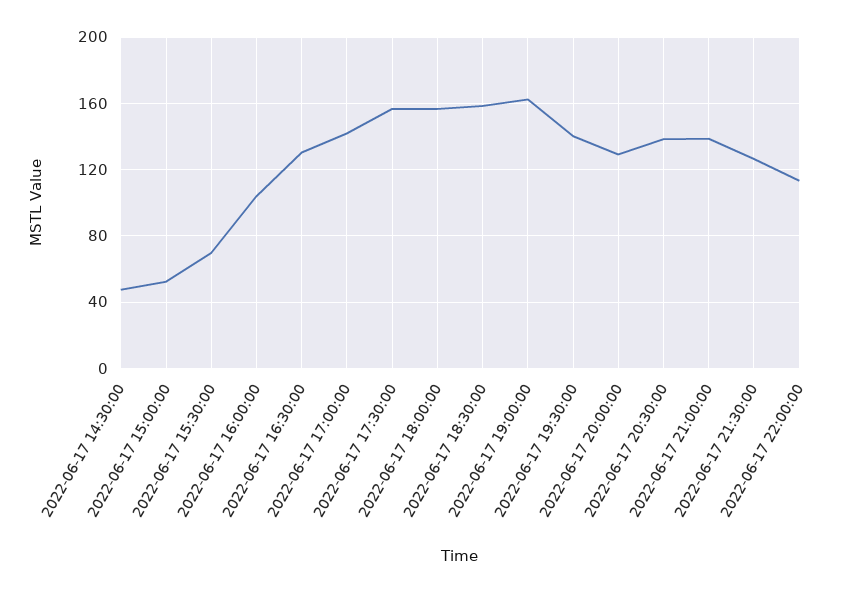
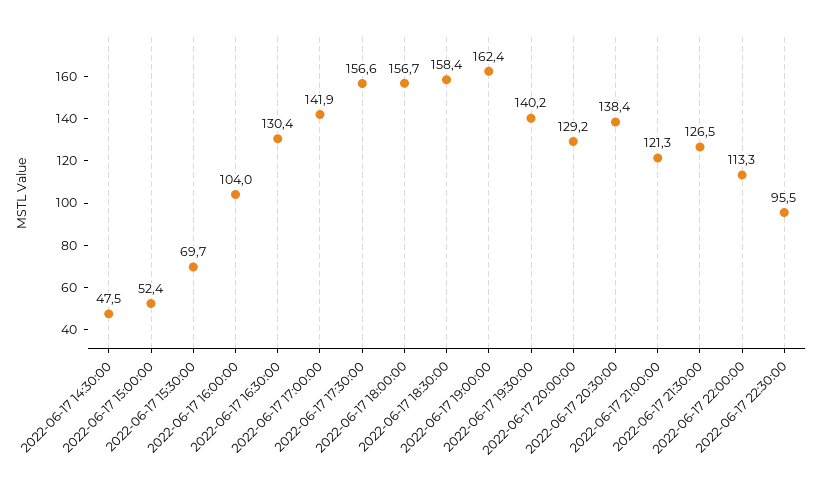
2022-06-17 21:00:00: 140 -> 121.3
2022-06-17 22:30:00: none -> 95.5

